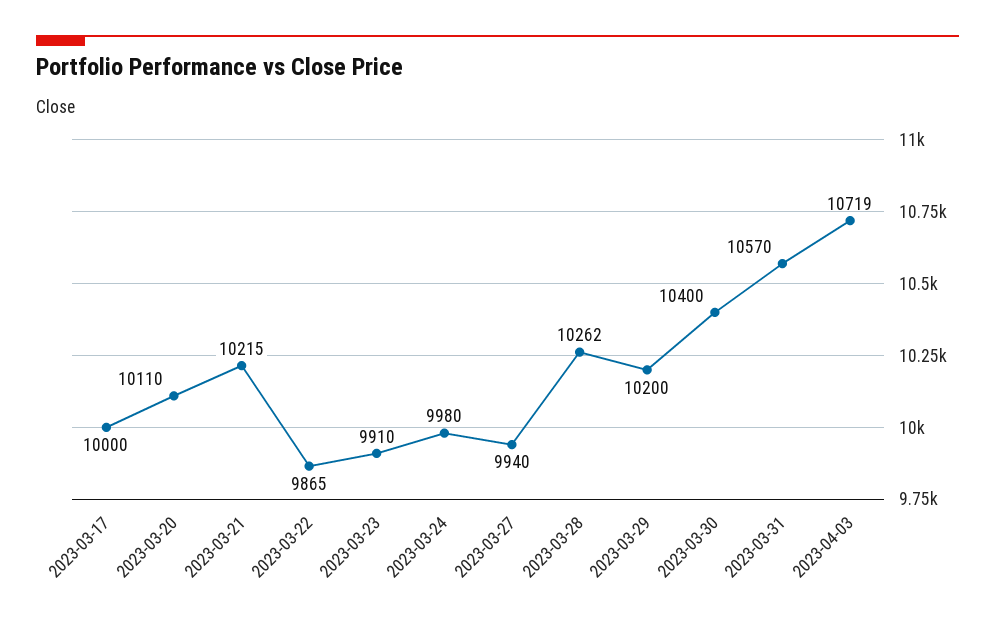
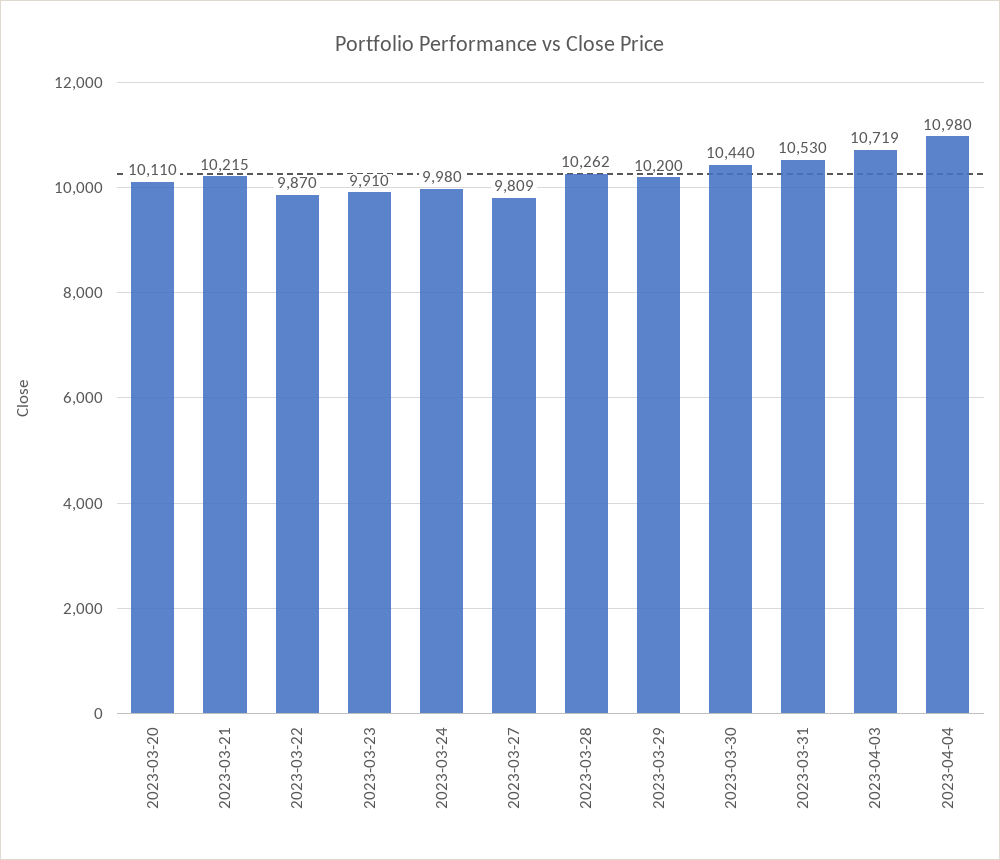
2023-03-17: 10000 -> none
2023-03-22: 9865 -> 9870
2023-03-27: 9940 -> 9809
2023-03-30: 10400 -> 10440
2023-03-31: 10570 -> 10530
2023-04-04: none -> 10980

